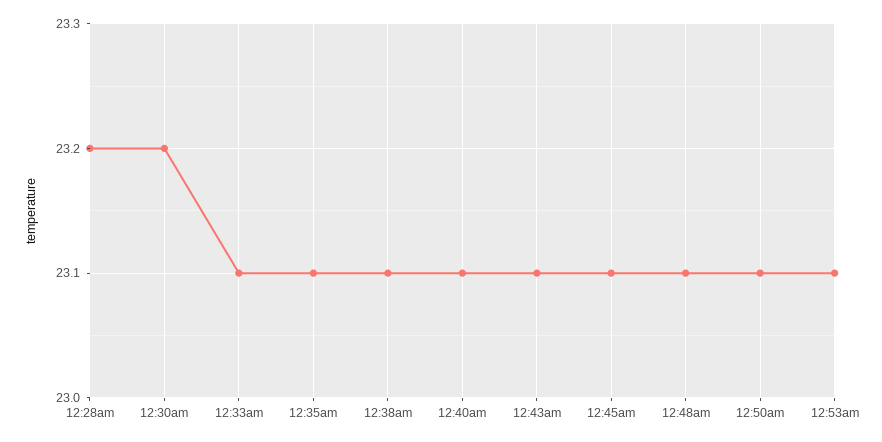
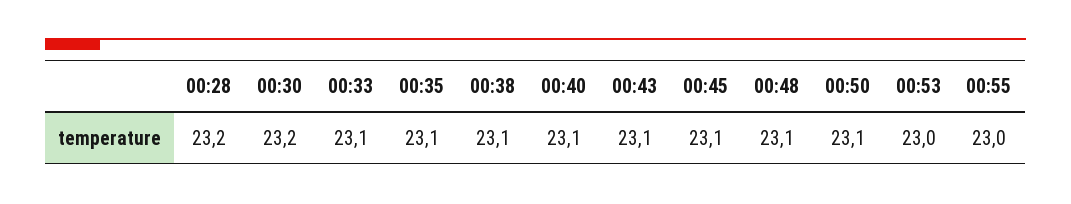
12:53am: 23.1 -> 23
00:55: none -> 23

